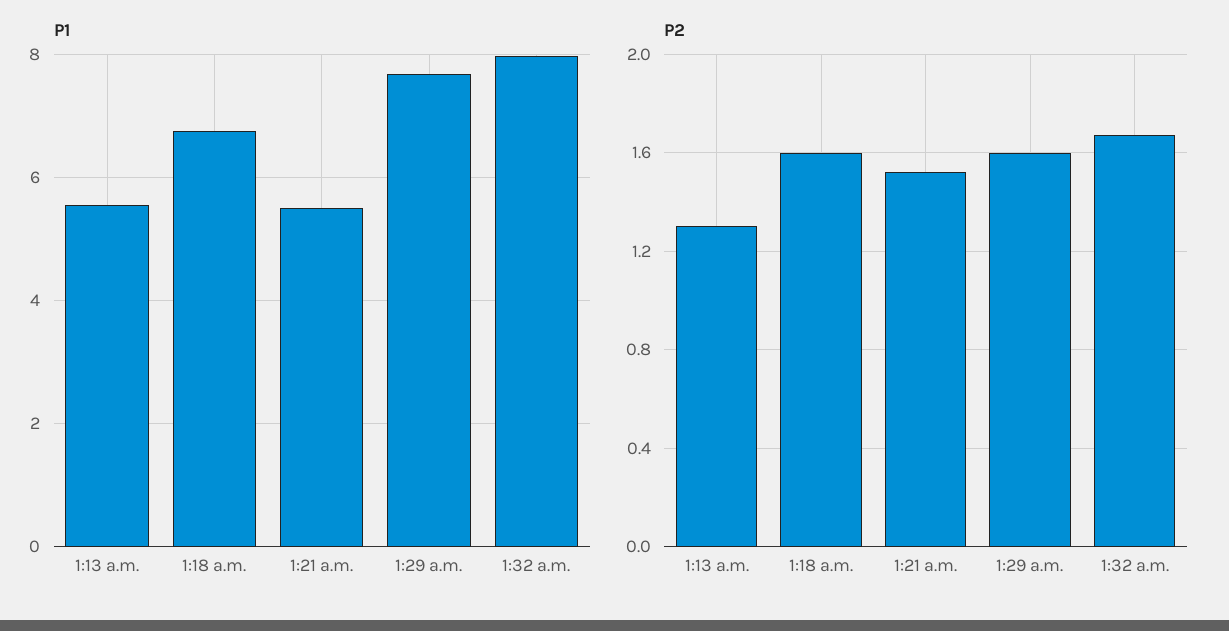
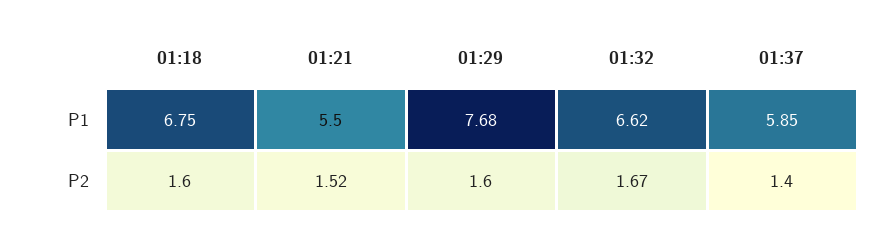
P1, 1:13 a.m.: 5.6 -> none
P1, 1:32 a.m.: 8 -> 6.62
P2, 1:13 a.m.: 1.3 -> none
P1, 01:37: none -> 5.85
P2, 01:37: none -> 1.4

